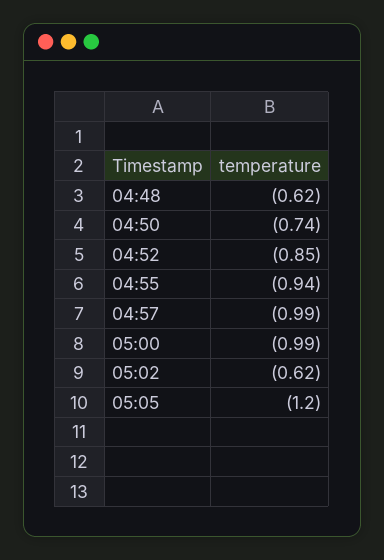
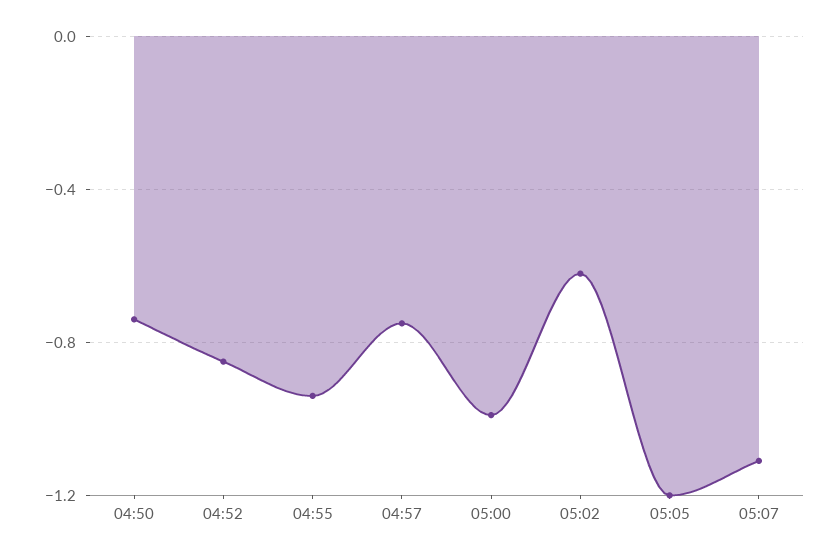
04:48: -0.62 -> none
04:57: -0.99 -> -0.75
05:07: none -> -1.1

